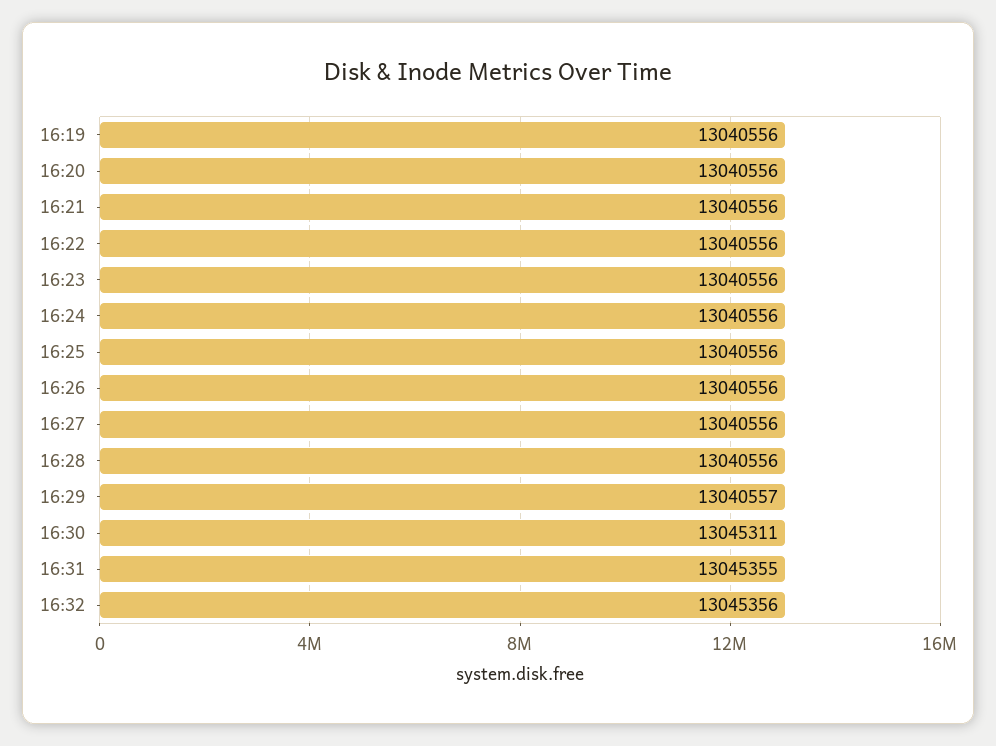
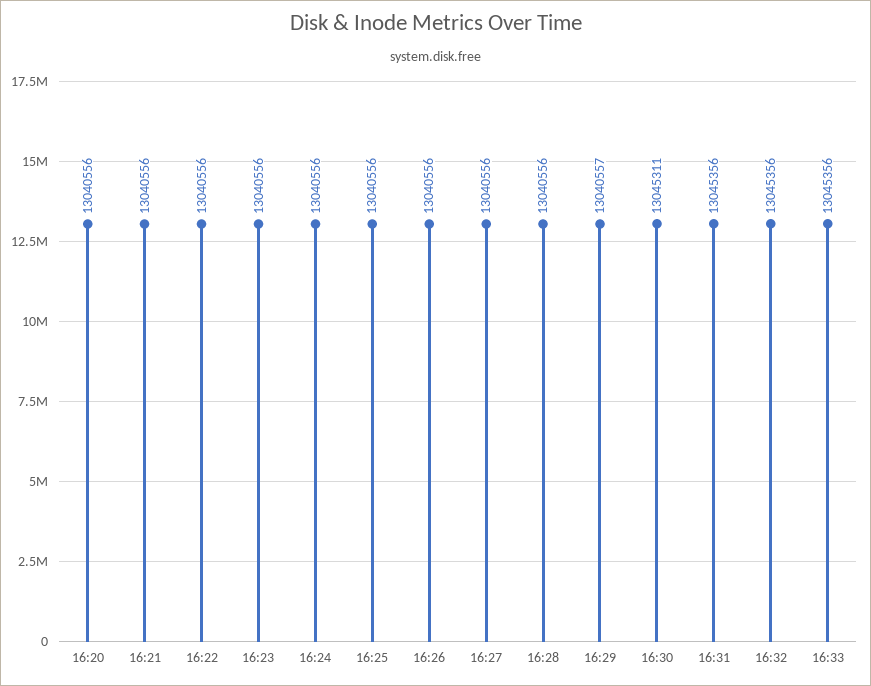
16:19: 13040556 -> none
16:31: 13045355 -> 13045356
16:33: none -> 13045356

